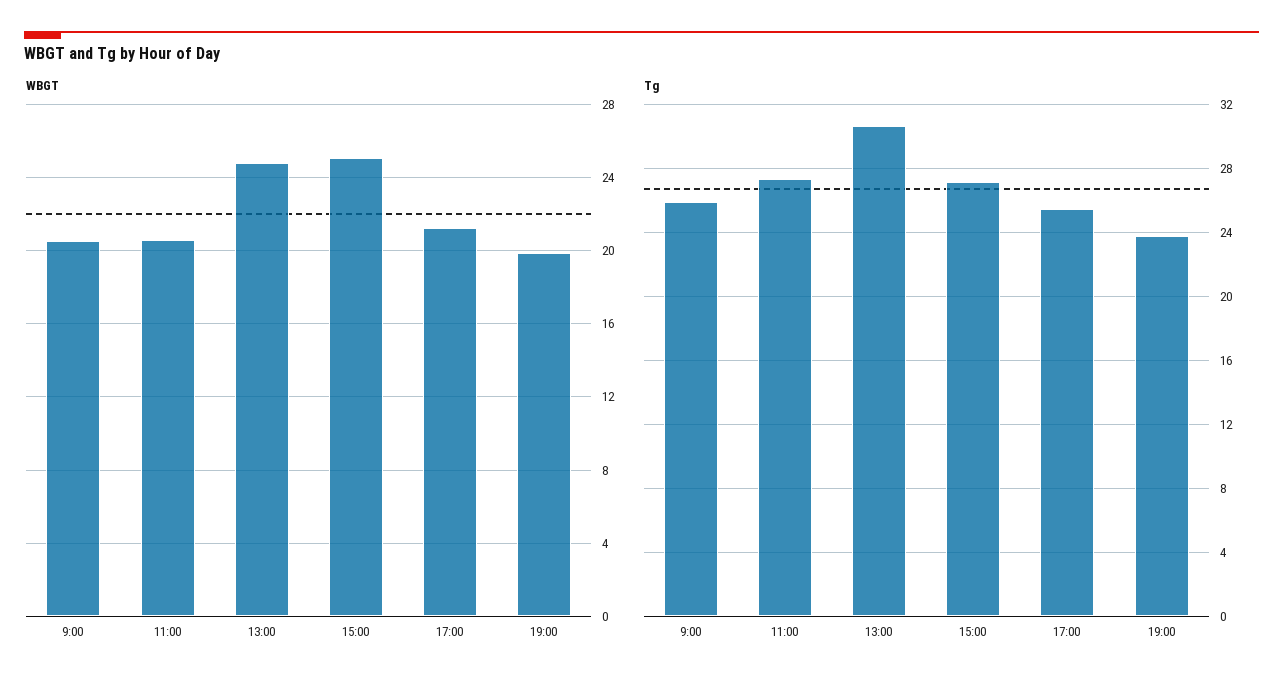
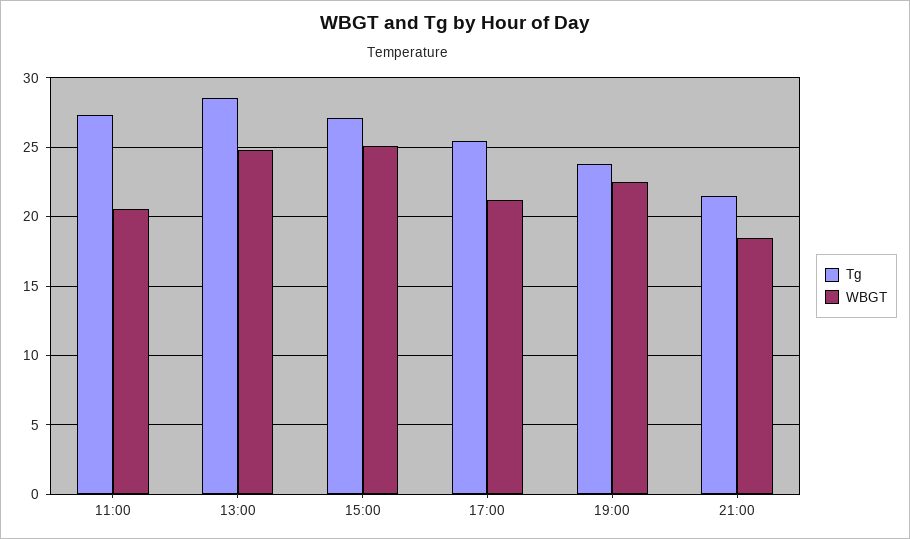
WBGT, 9:00: 20.5 -> none
WBGT, 19:00: 20 -> 22.5
Tg, 9:00: 26 -> none
Tg, 13:00: 30.5 -> 28.5
Tg, 21:00: none -> 21.5
WBGT, 21:00: none -> 18.5

